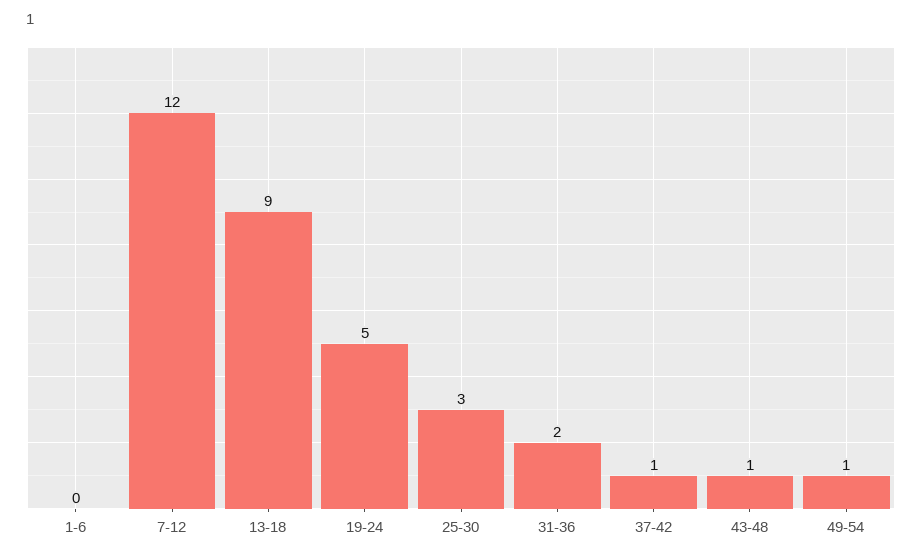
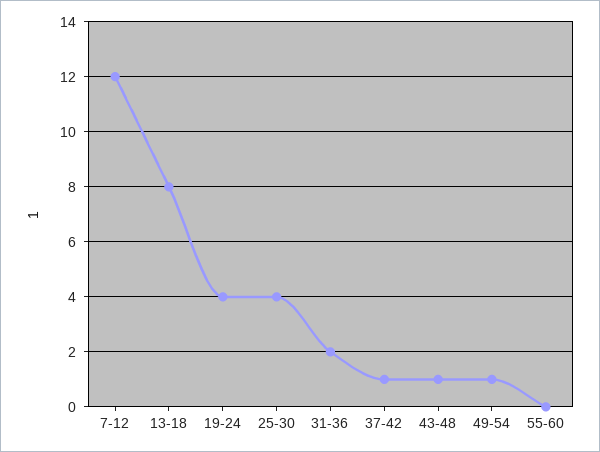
1-6: 0 -> none
13-18: 9 -> 8
19-24: 5 -> 4
25-30: 3 -> 4
55-60: none -> 0

